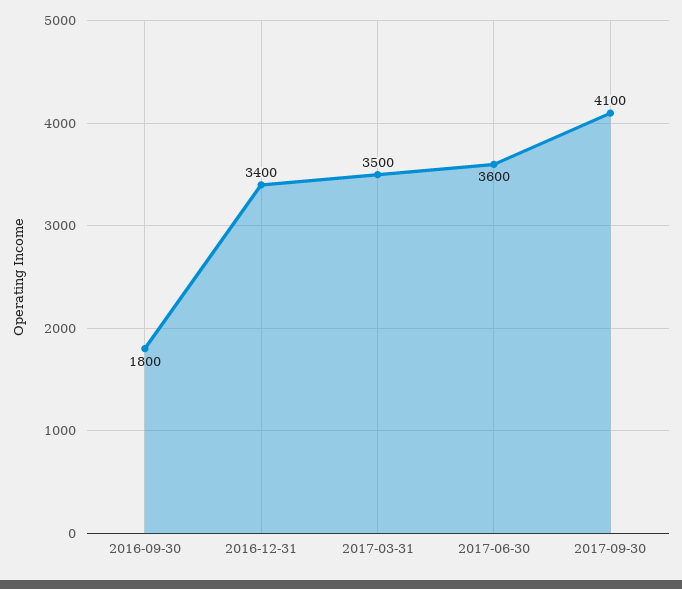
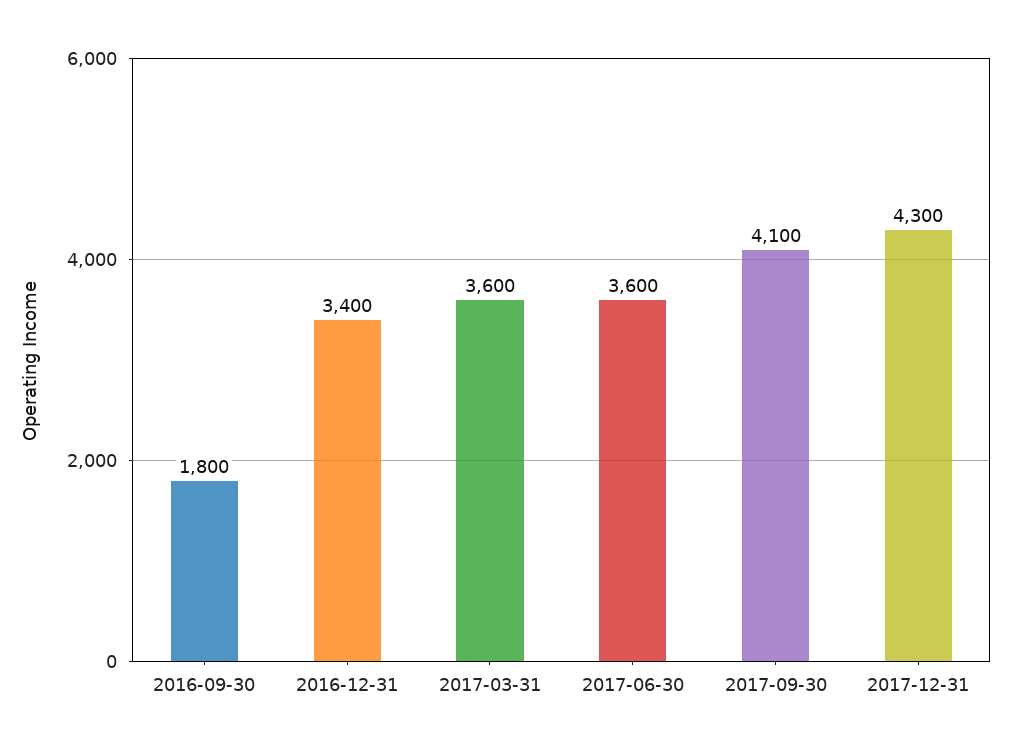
2017-03-31: 3500 -> 3600
2017-12-31: none -> 4300

